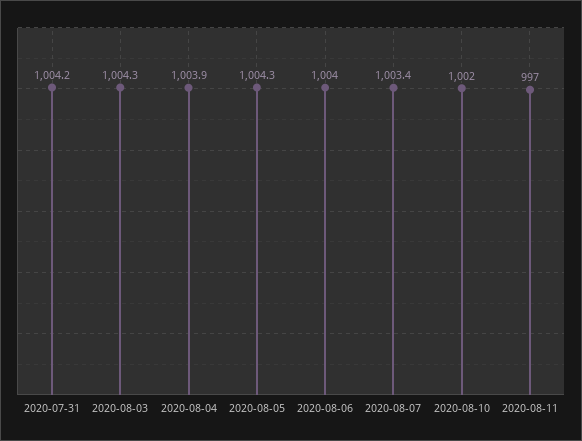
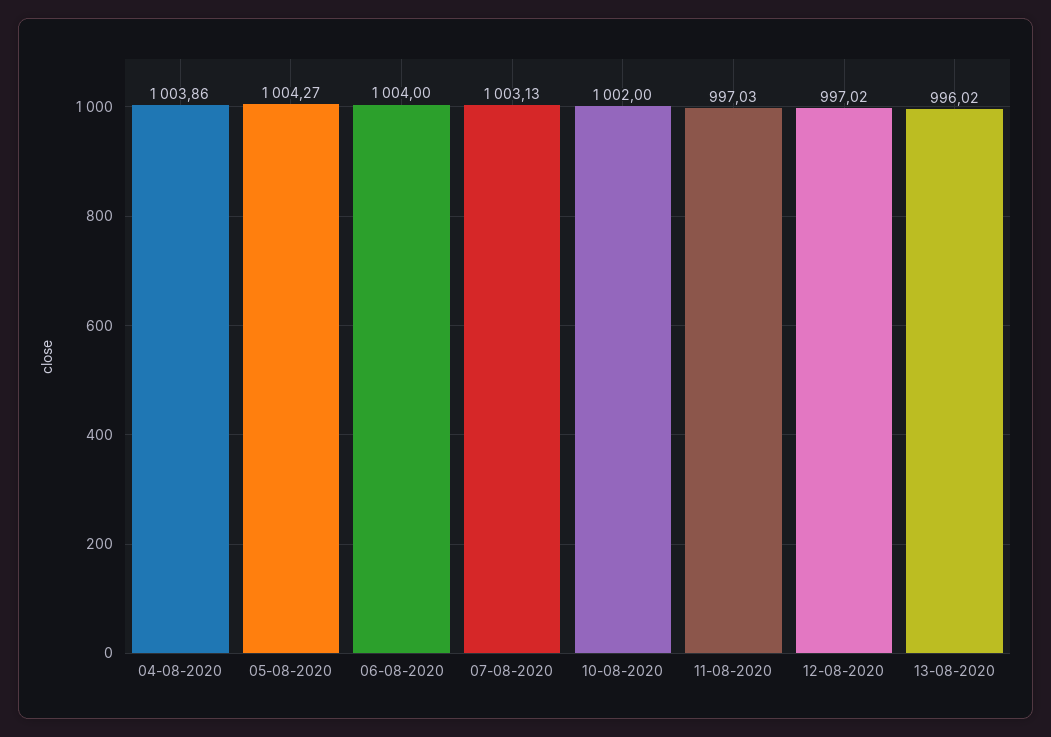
2020-07-31: 1004.2 -> none
2020-08-03: 1004.3 -> none
2020-08-07: 1003.4 -> 1003.13
12-08-2020: none -> 997.02
13-08-2020: none -> 996.02

